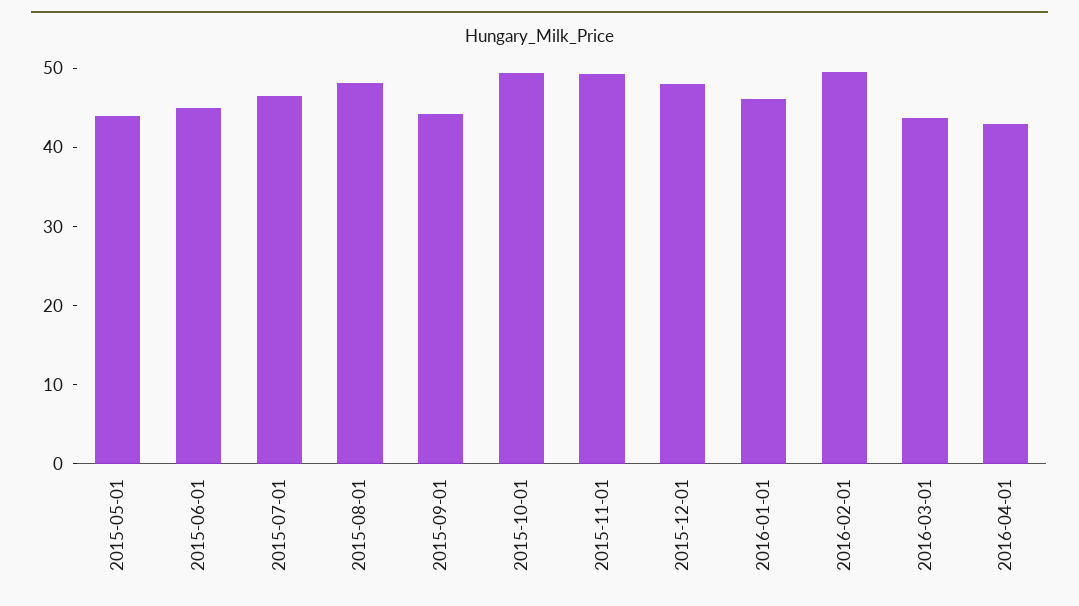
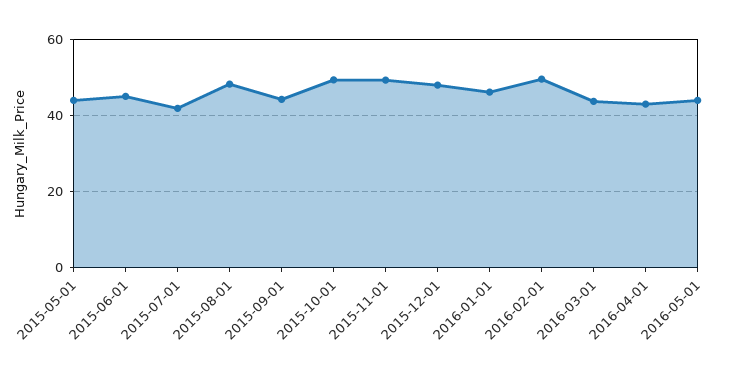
2015-07-01: 46 -> 42
2016-05-01: none -> 44

